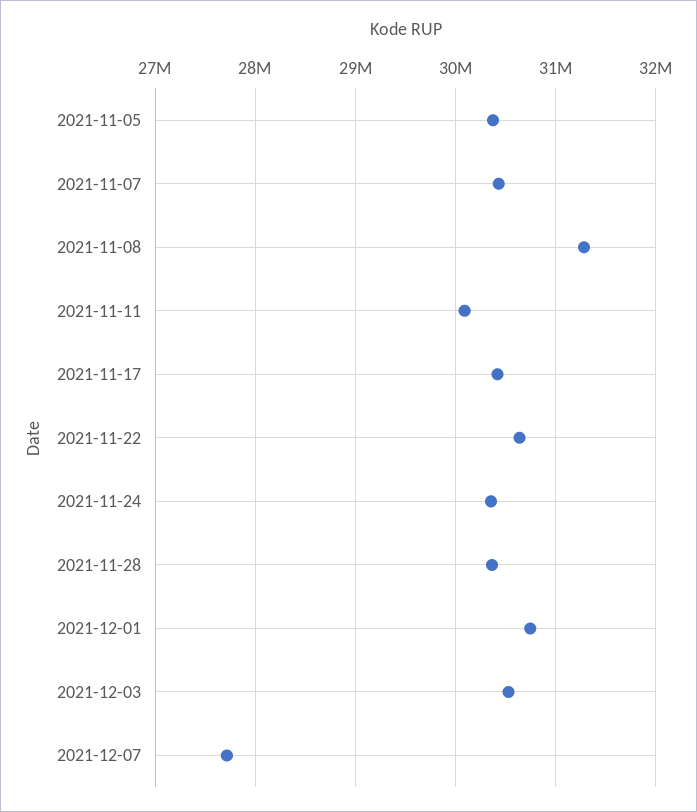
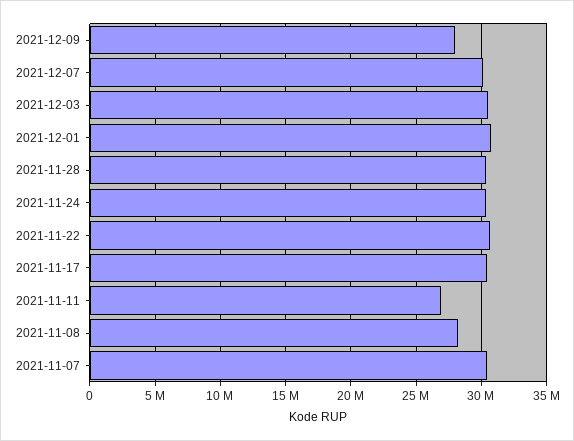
2021-11-05: 30400000 -> none
2021-11-08: 31300000 -> 28000000
2021-11-11: 30100000 -> 27000000
2021-12-07: 27700000 -> 30000000
2021-12-09: none -> 28000000

